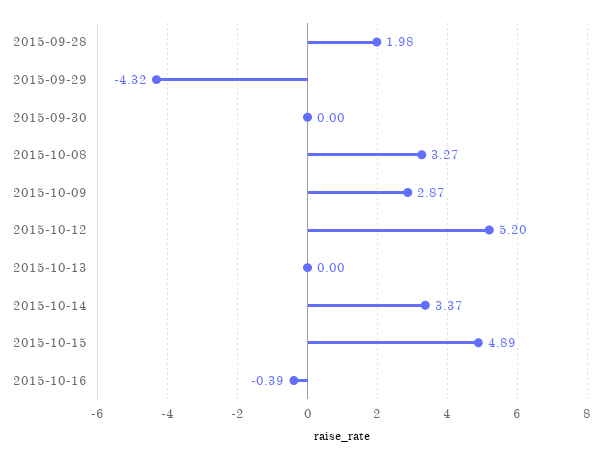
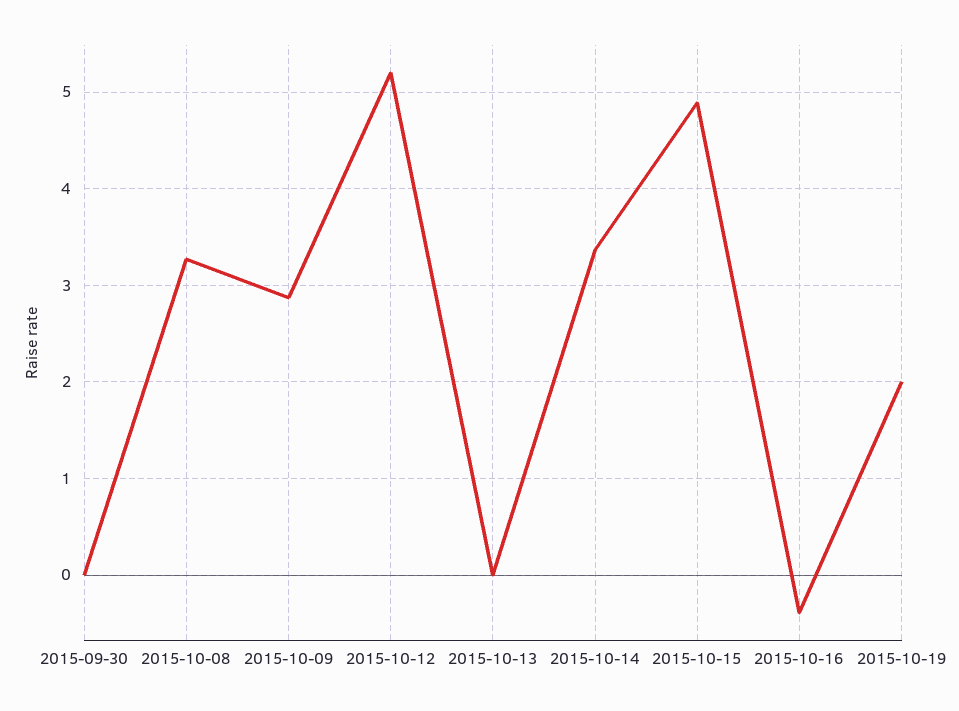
2015-09-28: 1.98 -> none
2015-09-29: -4.32 -> none
2015-10-19: none -> 2

